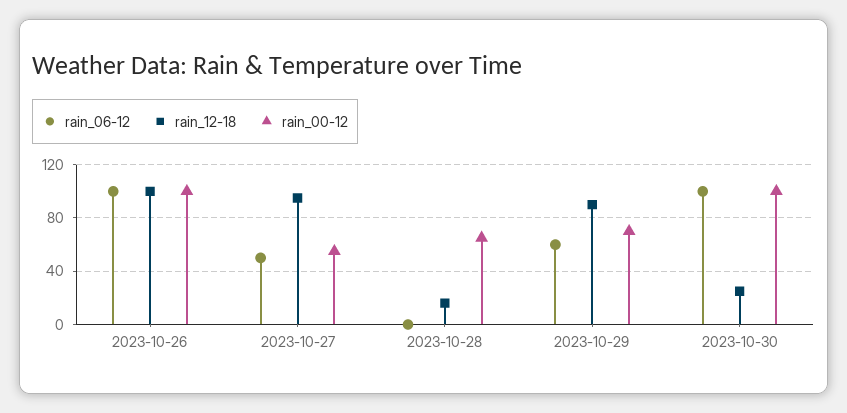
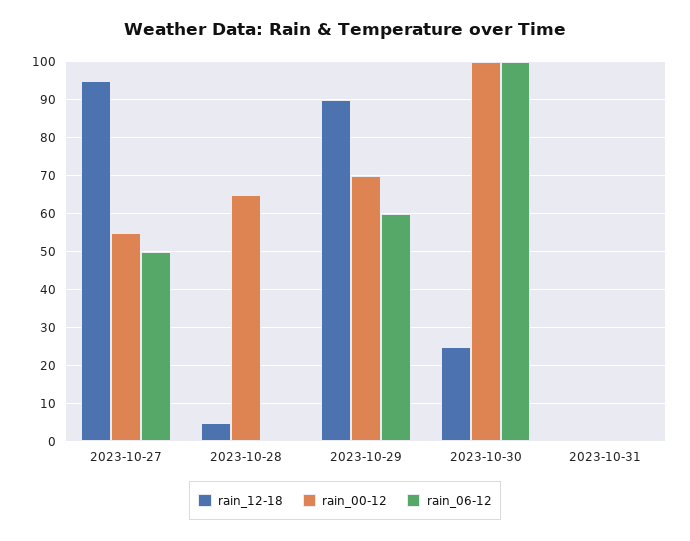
rain_06-12, 2023-10-26: 100 -> none
rain_12-18, 2023-10-26: 100 -> none
rain_00-12, 2023-10-26: 100 -> none
rain_12-18, 2023-10-28: 15 -> 5
rain_12-18, 2023-10-31: none -> 0
rain_00-12, 2023-10-31: none -> 0
rain_06-12, 2023-10-31: none -> 0

